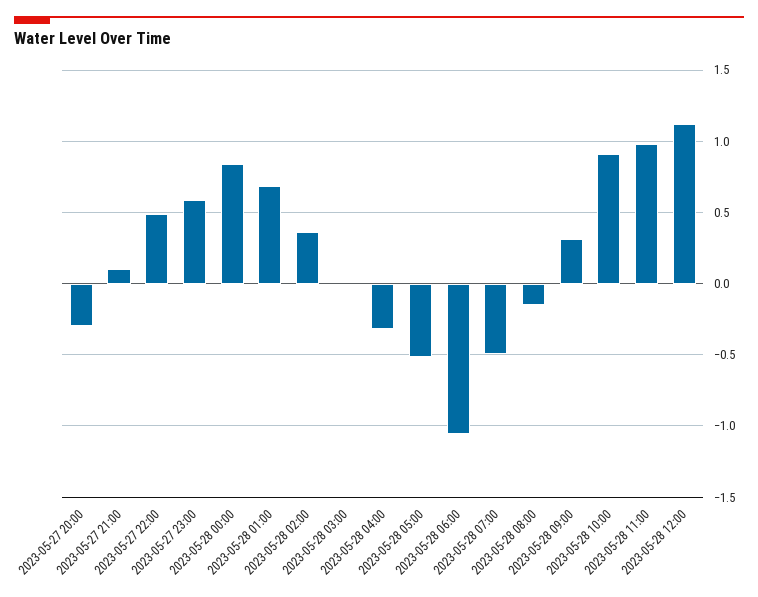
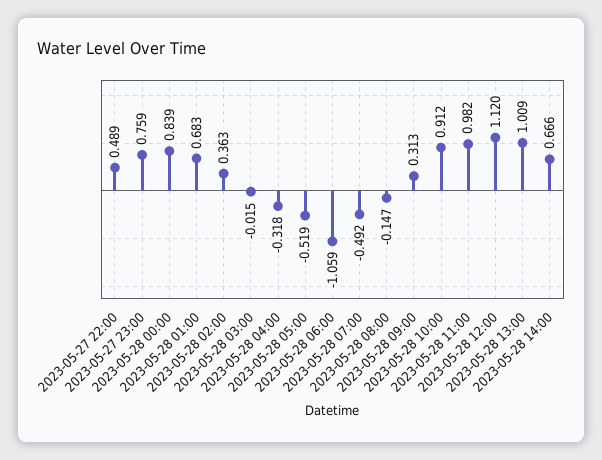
2023-05-27 20:00: -0.3 -> none
2023-05-27 21:00: 0.1 -> none
2023-05-27 23:00: 0.6 -> 0.759
2023-05-28 13:00: none -> 1.009
2023-05-28 14:00: none -> 0.666

